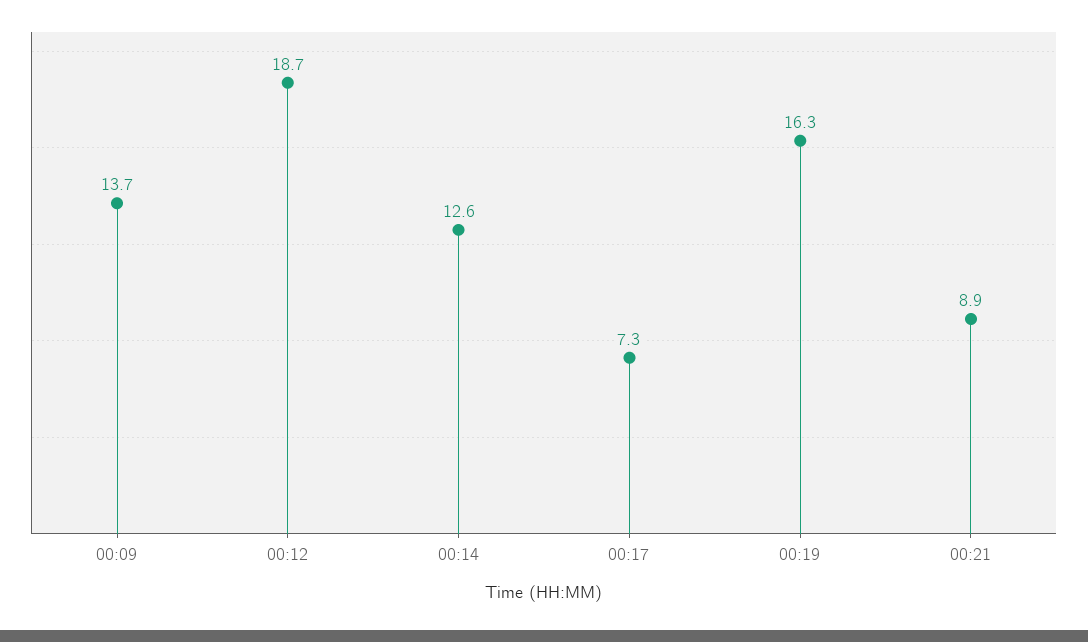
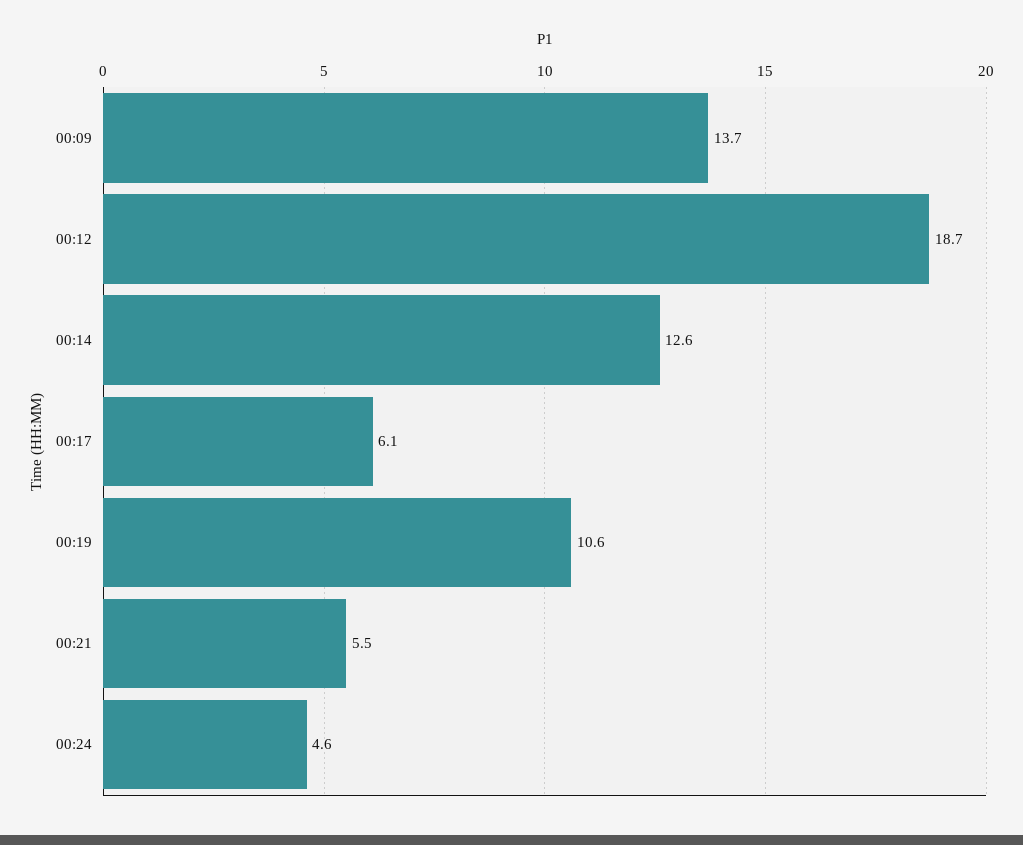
00:17: 7.3 -> 6.1
00:19: 16.3 -> 10.6
00:21: 8.9 -> 5.5
00:24: none -> 4.6

